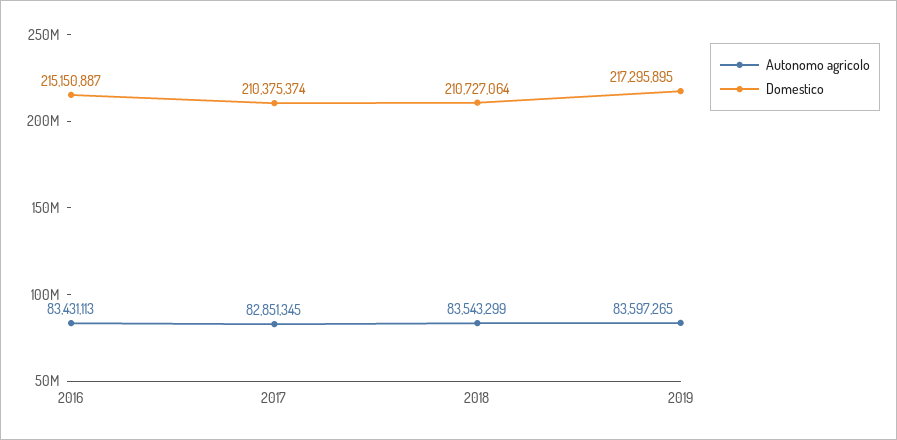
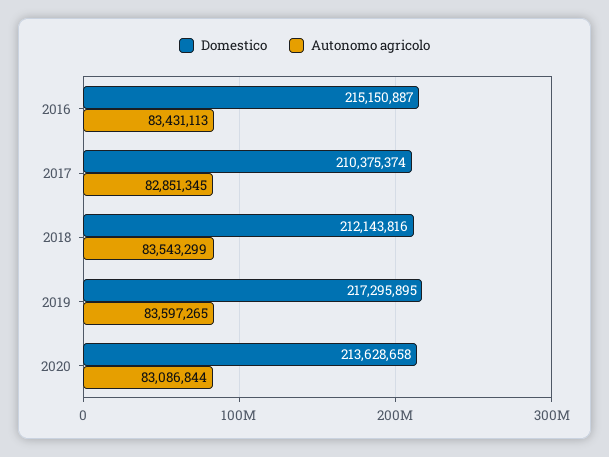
Domestico, 2018: 210727064 -> 212143816
Domestico, 2020: none -> 213628658
Autonomo agricolo, 2020: none -> 83086844

